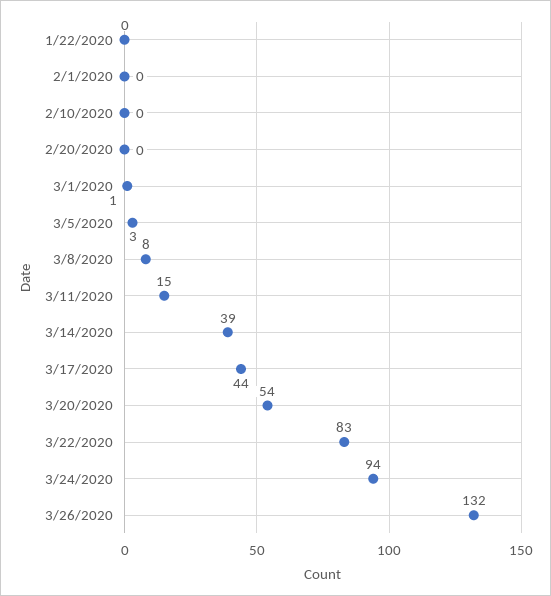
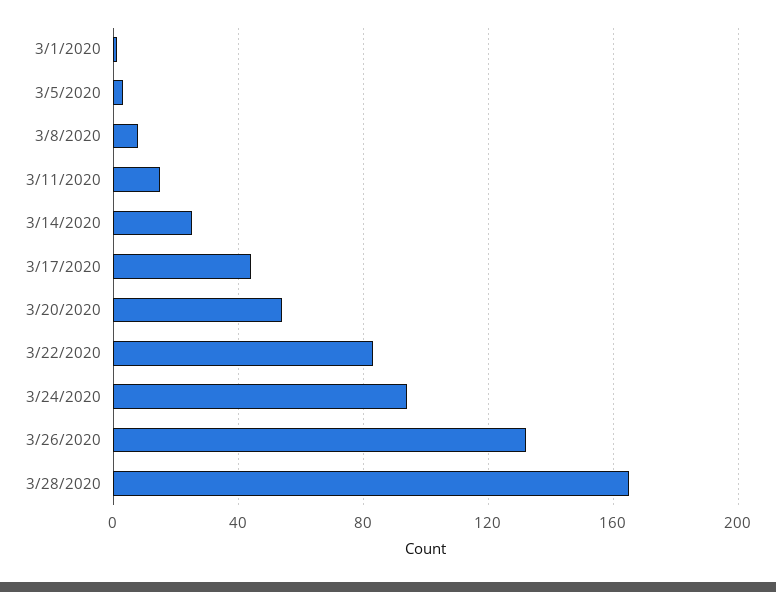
1/22/2020: 0 -> none
2/1/2020: 0 -> none
2/10/2020: 0 -> none
2/20/2020: 0 -> none
3/14/2020: 39 -> 25
3/28/2020: none -> 165

